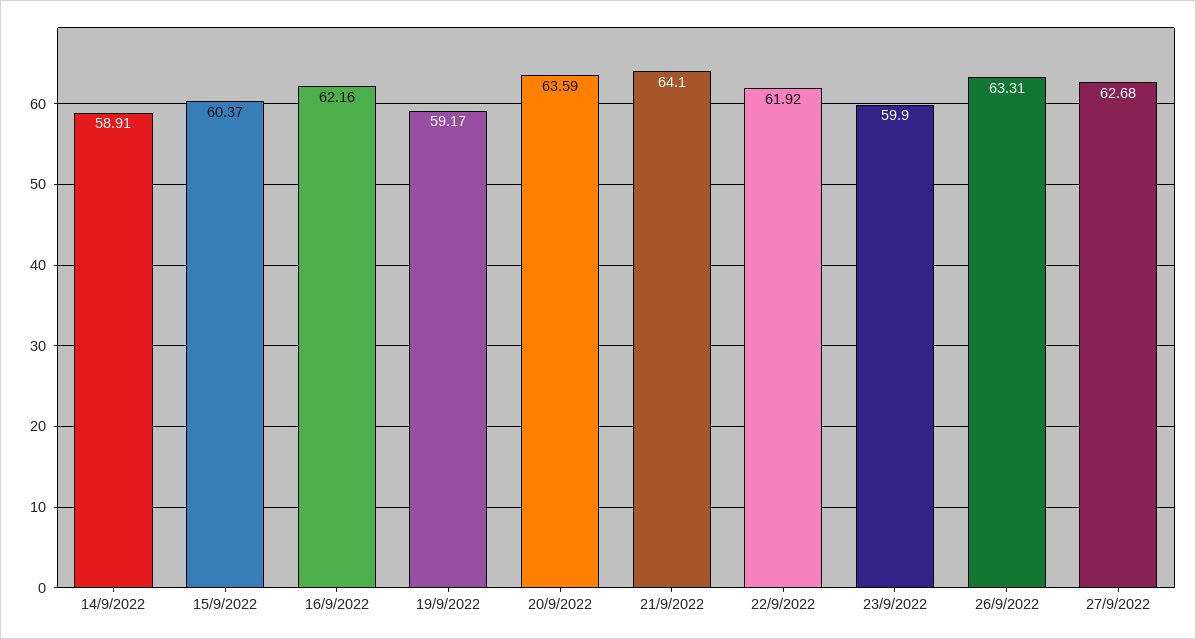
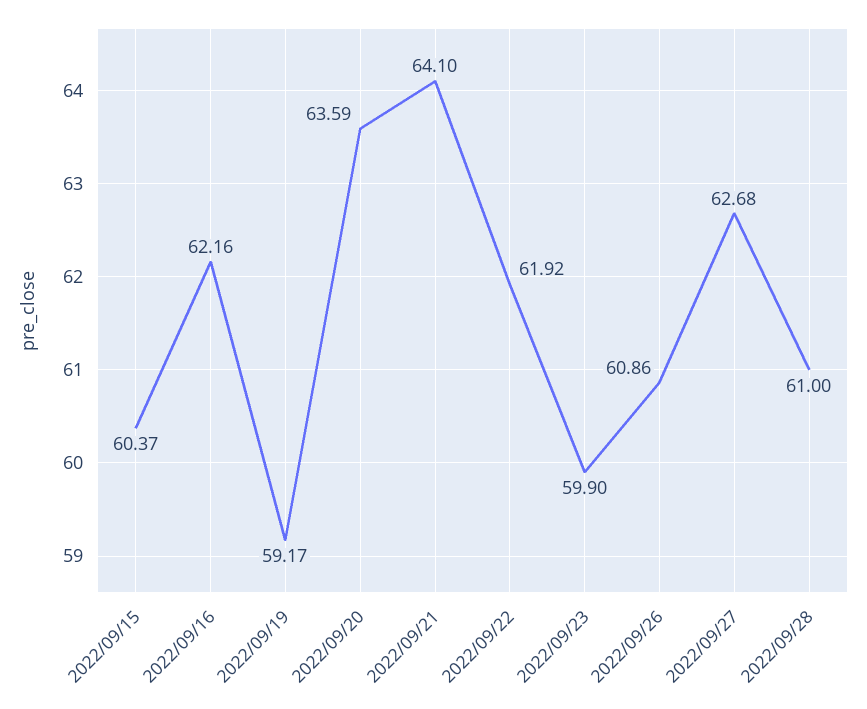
14/9/2022: 58.91 -> none
26/9/2022: 63.31 -> 60.86
2022/09/28: none -> 61

